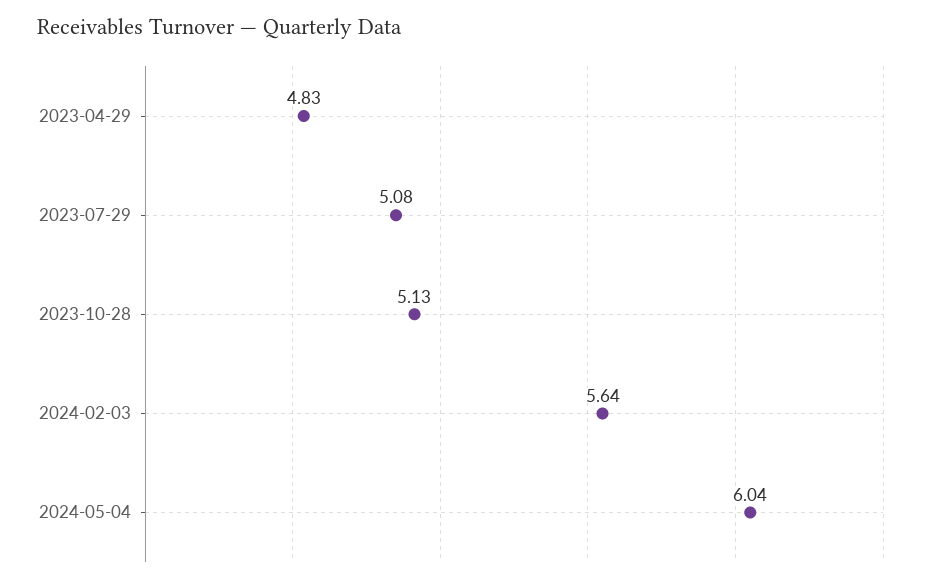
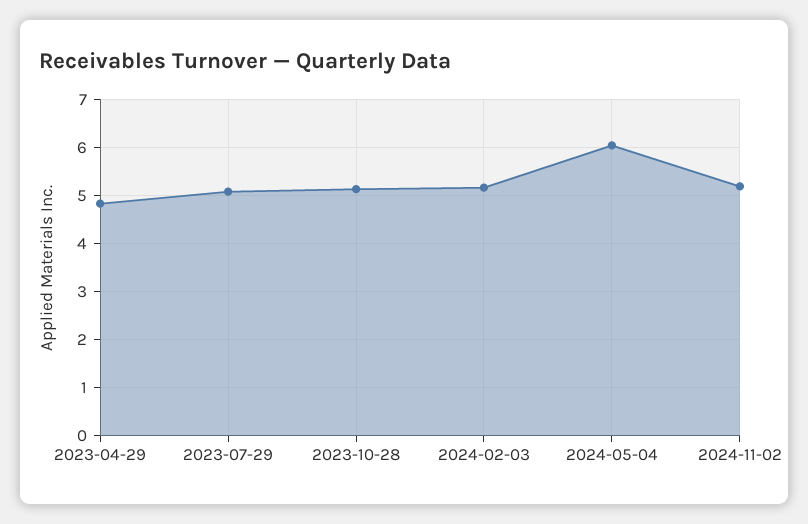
2024-02-03: 5.64 -> 5.2
2024-11-02: none -> 5.2

